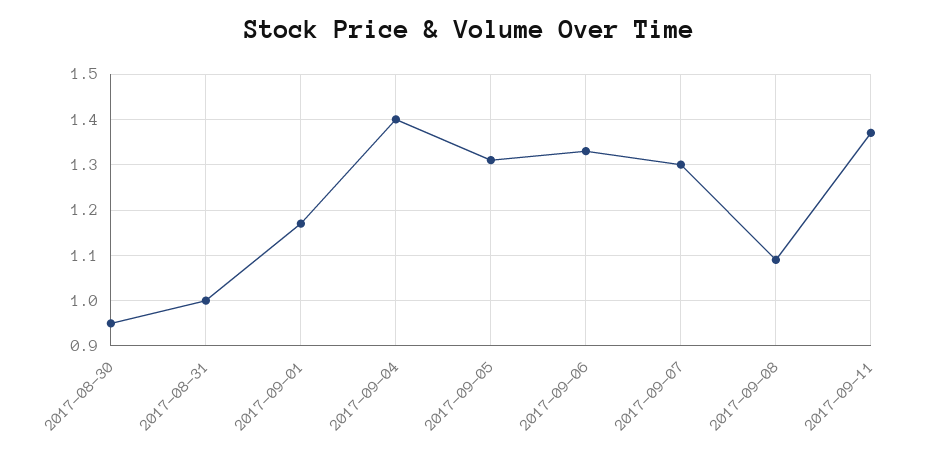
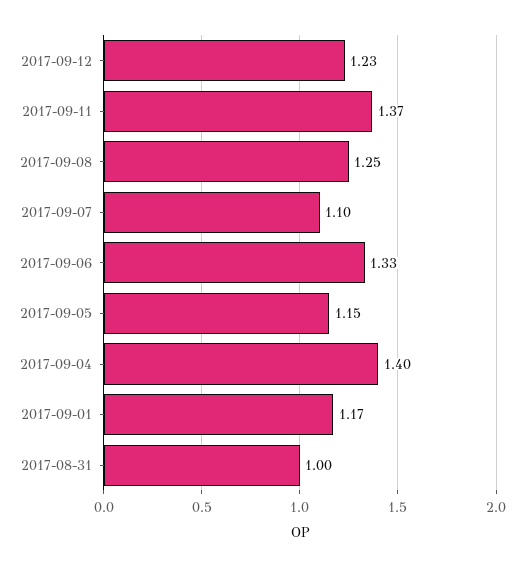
2017-08-30: 0.95 -> none
2017-09-05: 1.3 -> 1.15
2017-09-07: 1.3 -> 1.1
2017-09-08: 1.1 -> 1.25
2017-09-12: none -> 1.23

